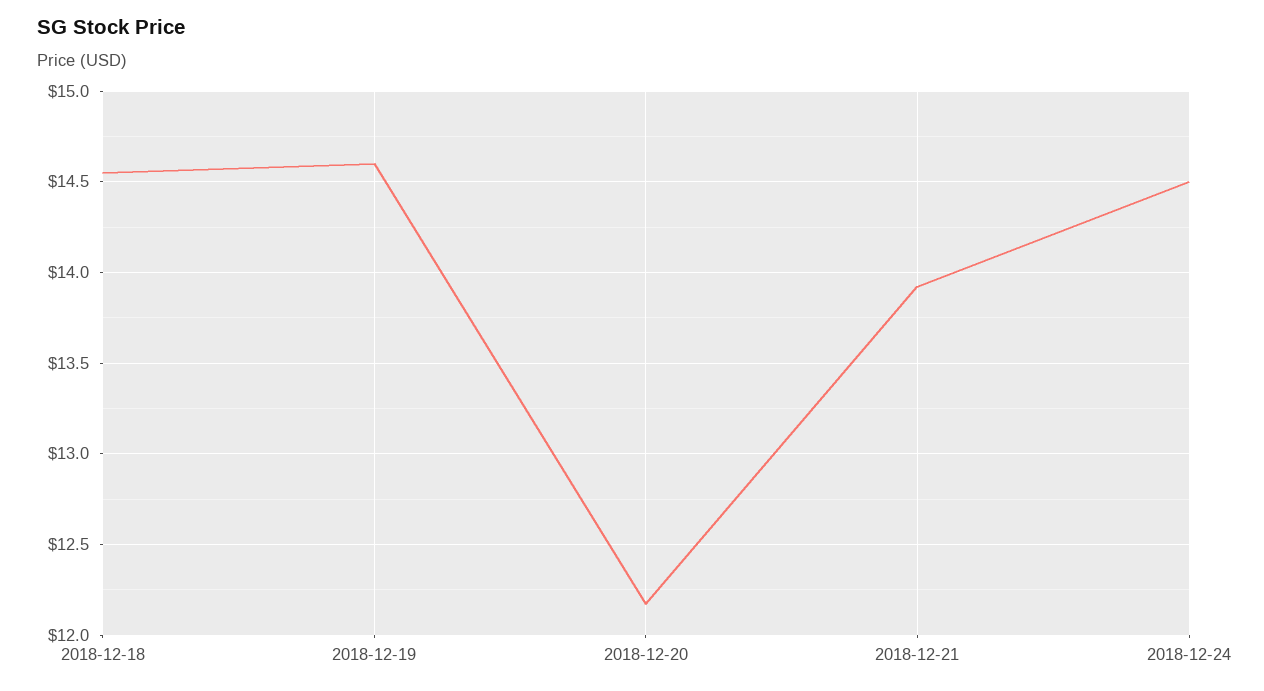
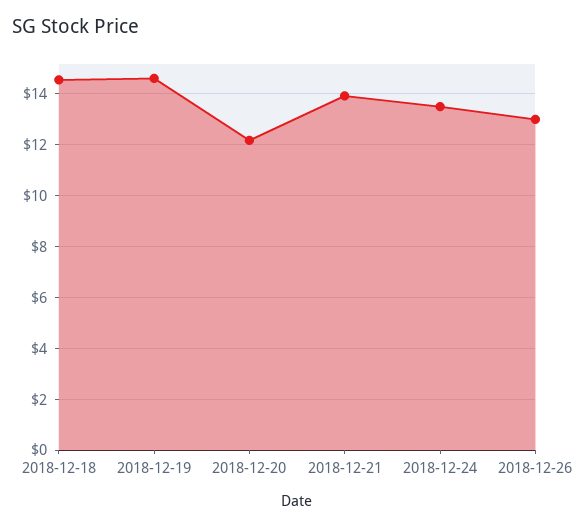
2018-12-24: 14.5 -> 13.5
2018-12-26: none -> 13

